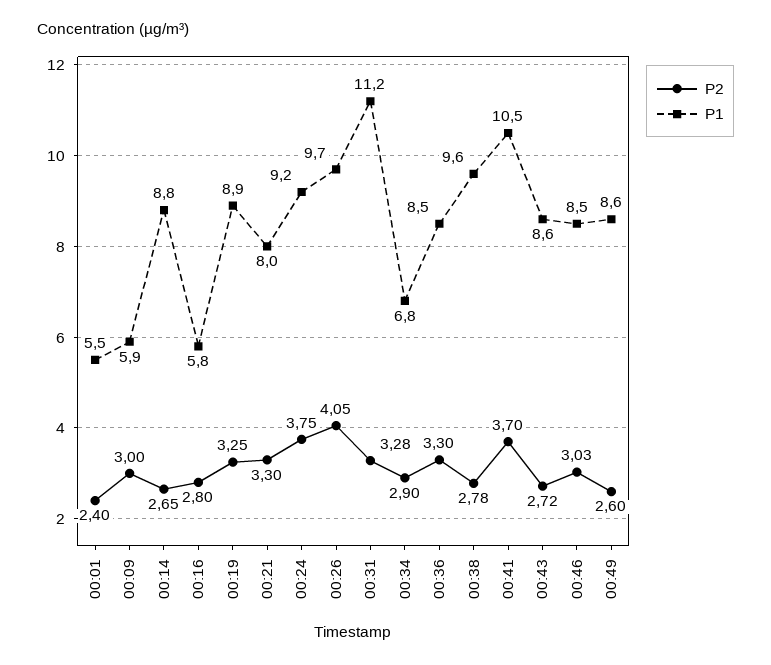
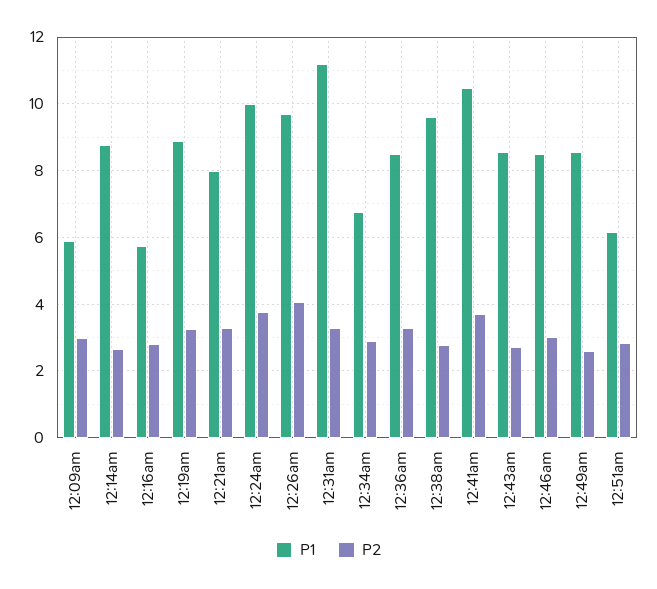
P2, 00:01: 2.4 -> none
P1, 00:01: 5.5 -> none
P1, 00:24: 9.2 -> 10
P1, 12:51am: none -> 6.2
P2, 12:51am: none -> 2.8

